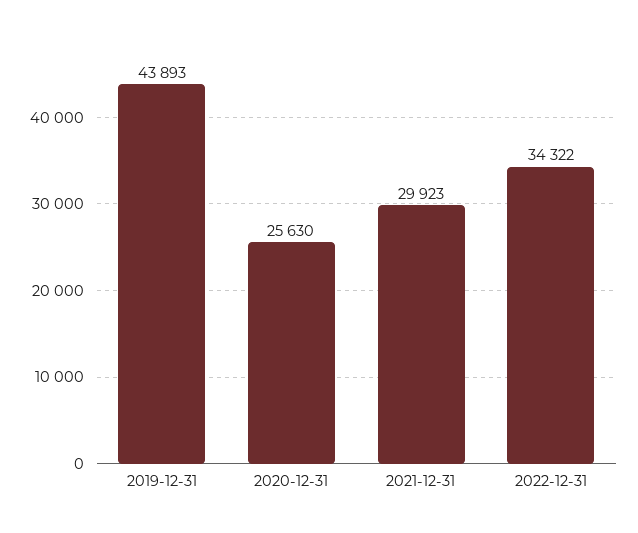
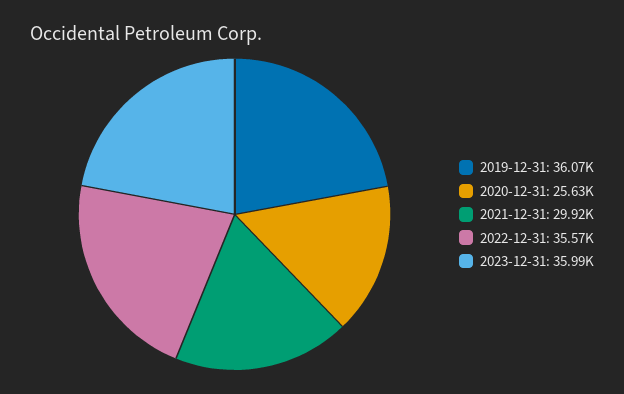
2019-12-31: 43893 -> 36070
2022-12-31: 34322 -> 35570
2023-12-31: none -> 35990

